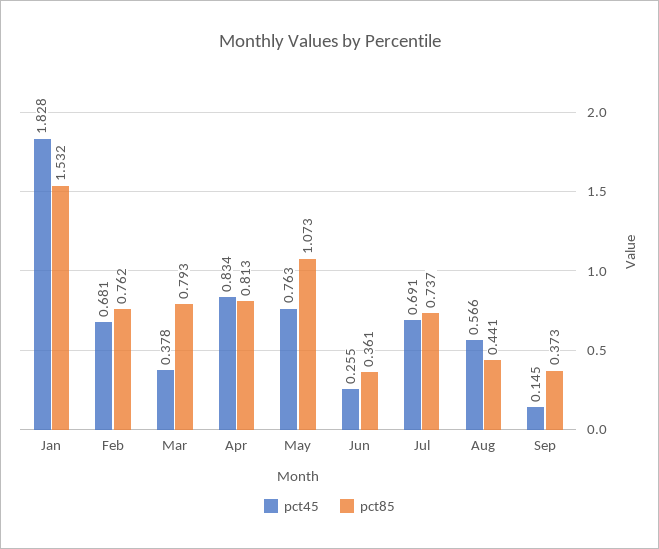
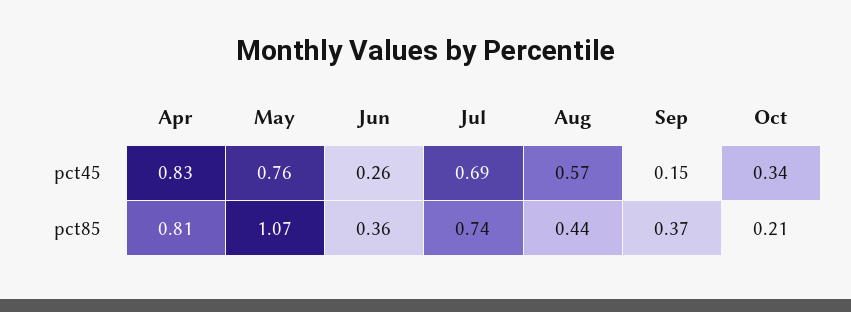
pct45, Jan: 1.828 -> none
pct85, Jan: 1.532 -> none
pct45, Feb: 0.681 -> none
pct85, Feb: 0.762 -> none
pct45, Mar: 0.378 -> none
pct85, Mar: 0.793 -> none
pct45, Oct: none -> 0.34
pct85, Oct: none -> 0.21

